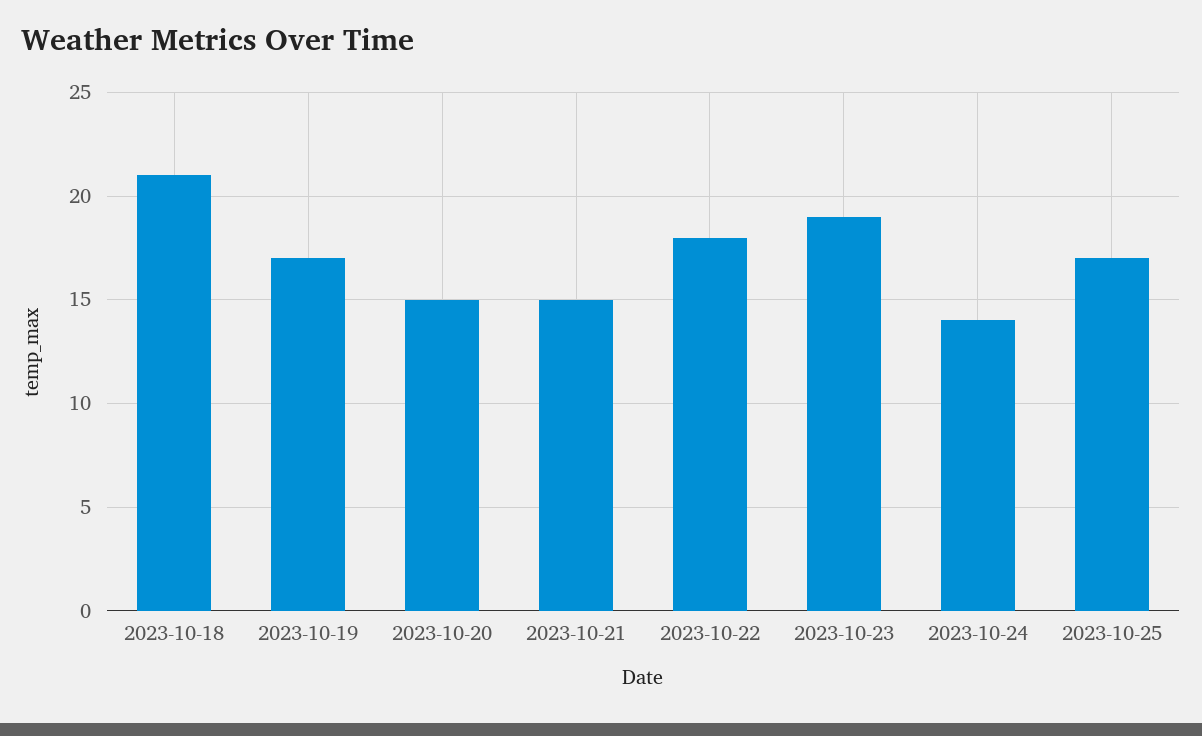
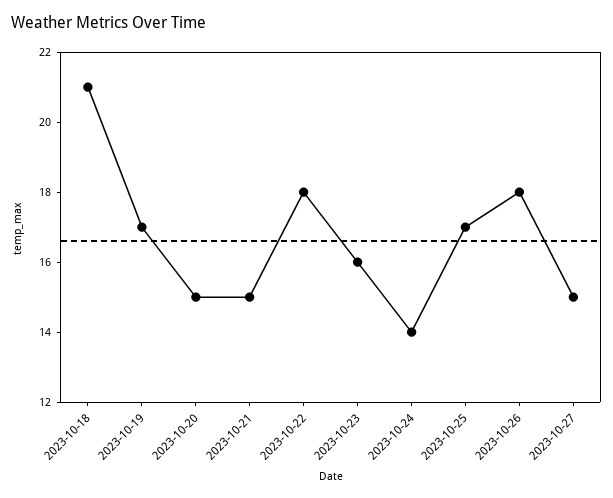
2023-10-23: 19 -> 16
2023-10-26: none -> 18
2023-10-27: none -> 15

